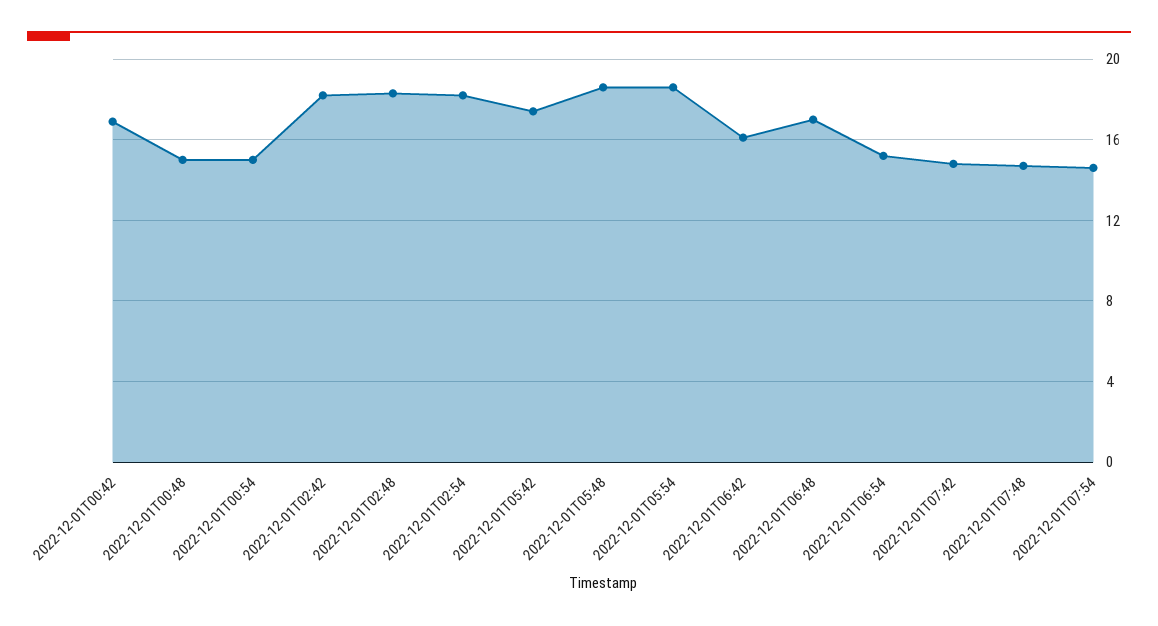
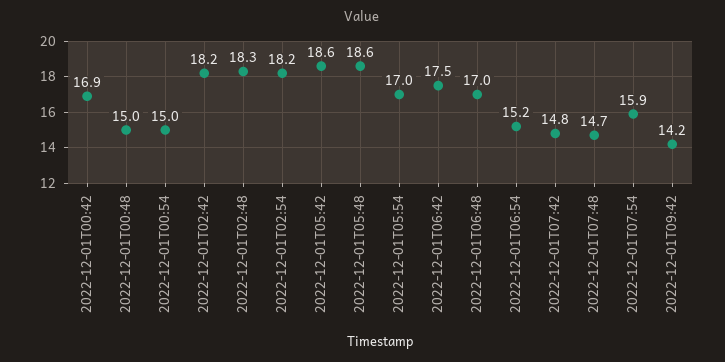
2022-12-01T05:42: 17.5 -> 18.6
2022-12-01T05:54: 18.5 -> 17
2022-12-01T06:42: 16 -> 17.5
2022-12-01T07:54: 14.5 -> 15.9
2022-12-01T09:42: none -> 14.2

